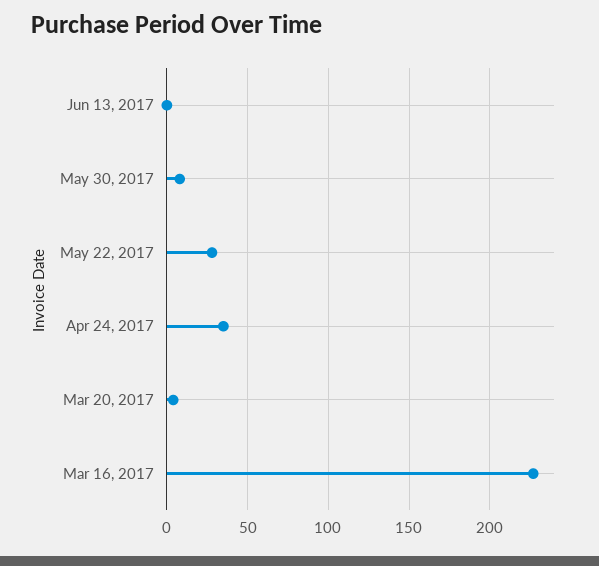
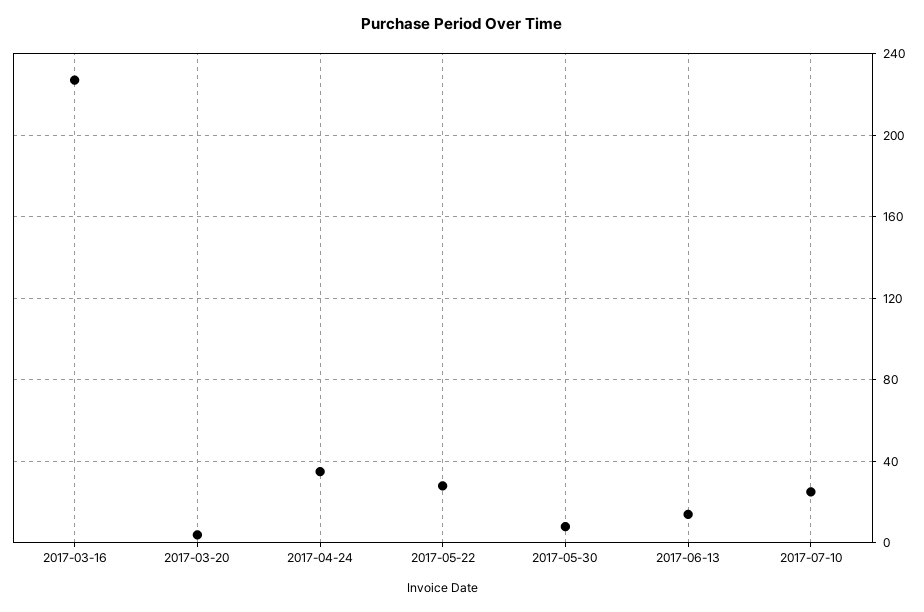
Jun 13, 2017: 0 -> 15
2017-07-10: none -> 25

